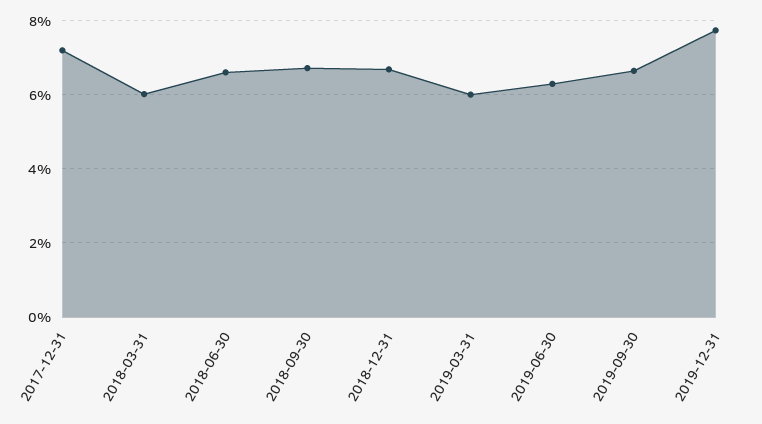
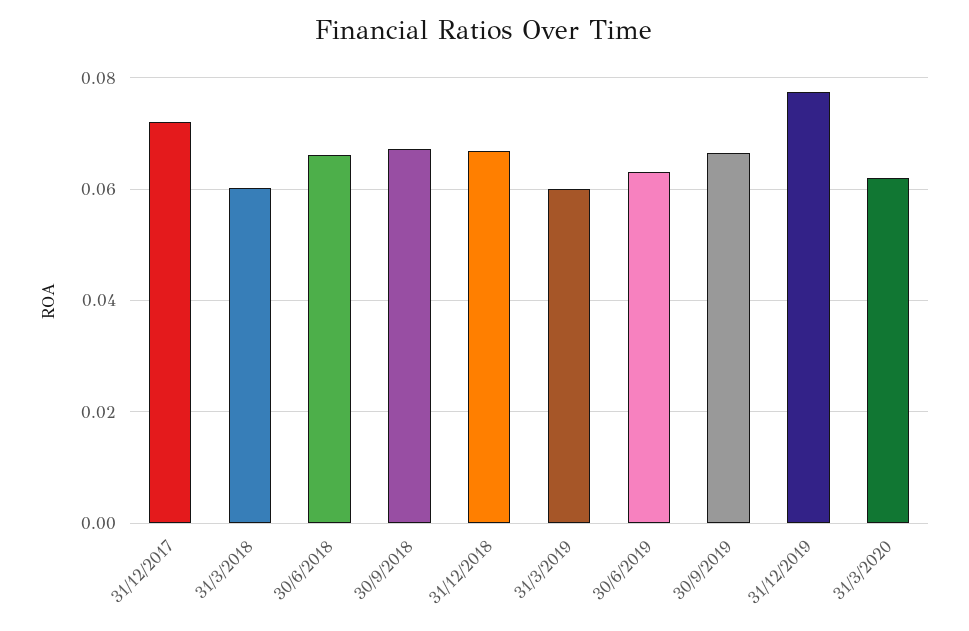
31/3/2020: none -> 0.062

